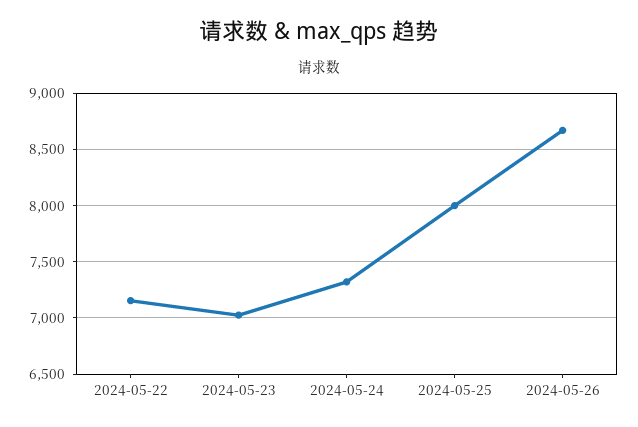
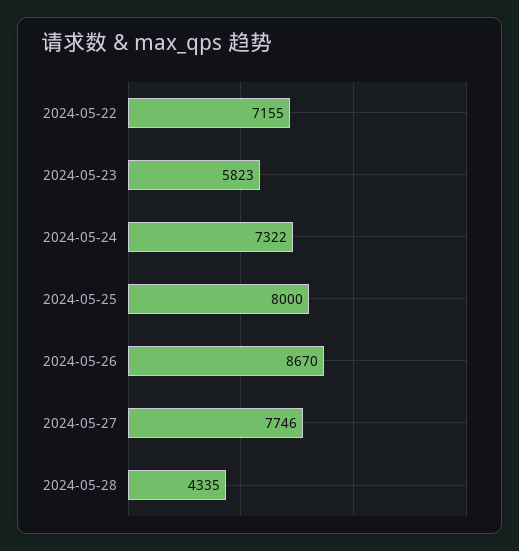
2024-05-23: 7000 -> 5823
2024-05-27: none -> 7746
2024-05-28: none -> 4335

